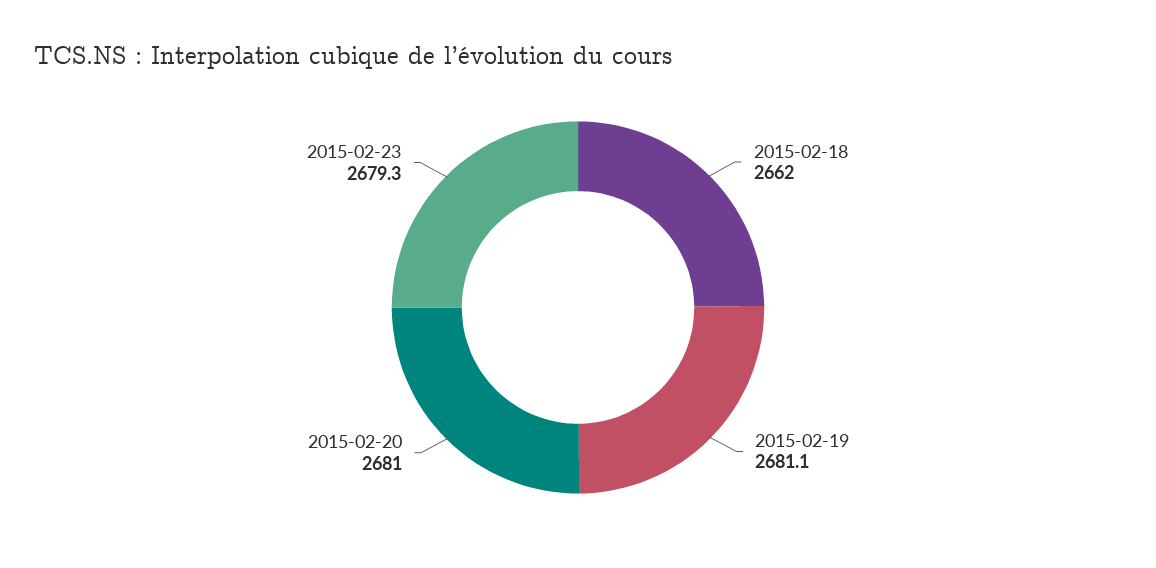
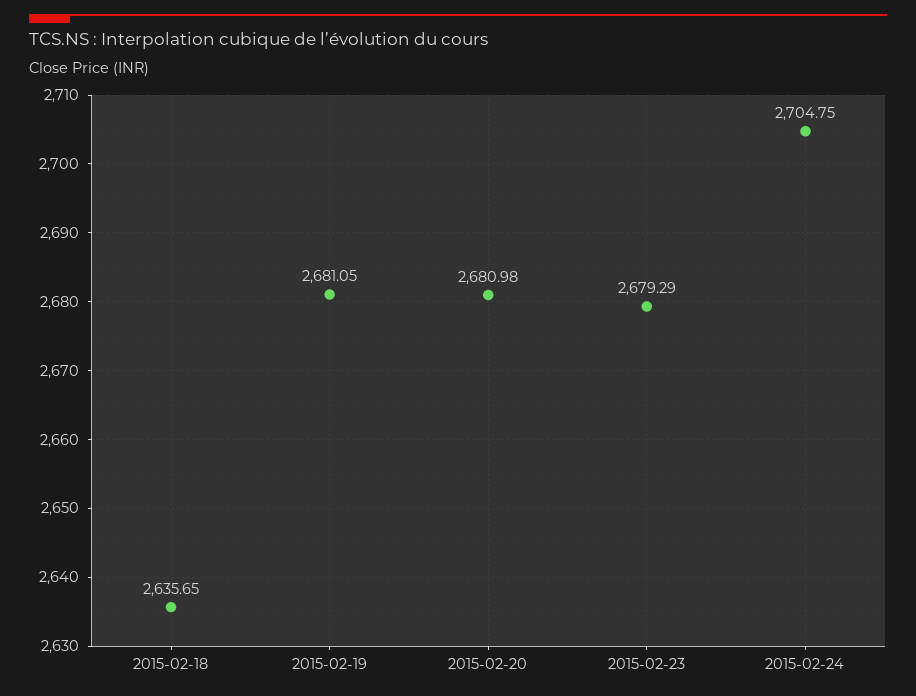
2015-02-18: 2662 -> 2635.65
2015-02-24: none -> 2704.75

